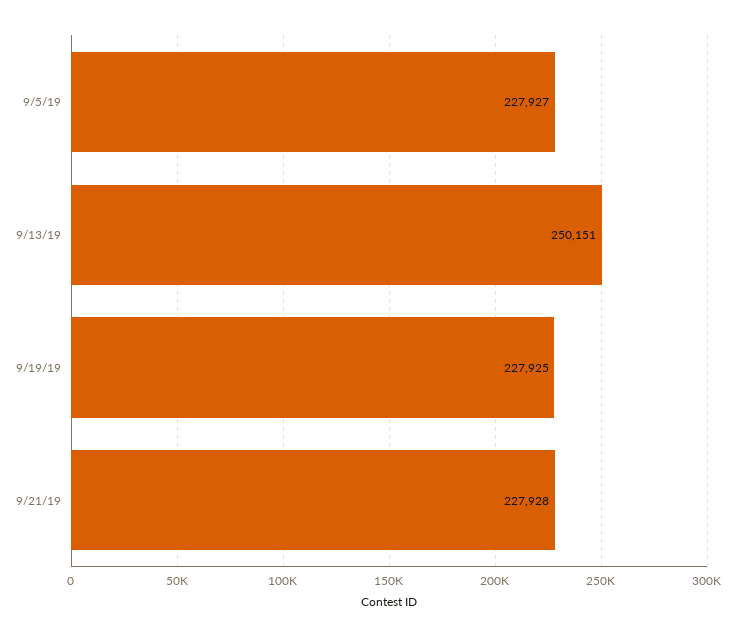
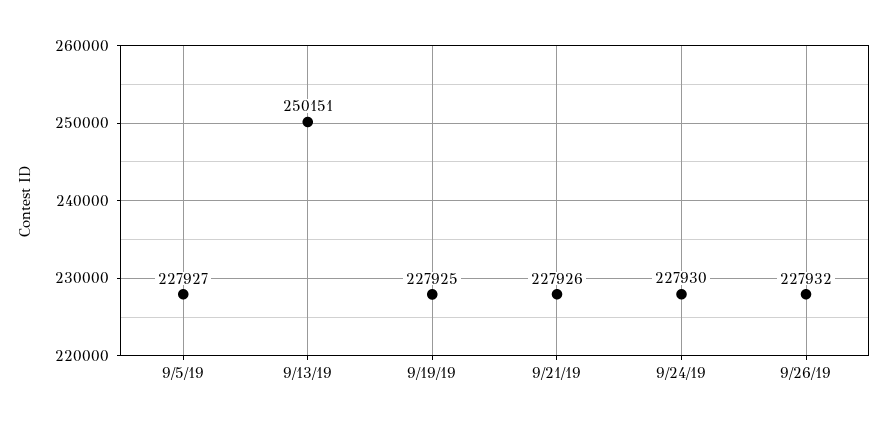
9/21/19: 227928 -> 227926
9/24/19: none -> 227930
9/26/19: none -> 227932

